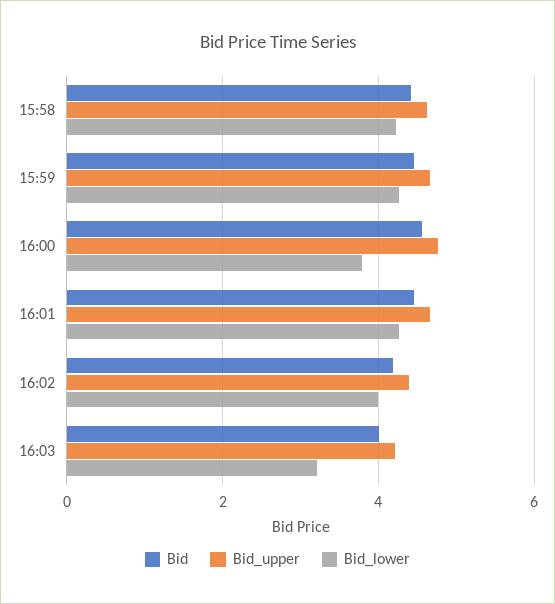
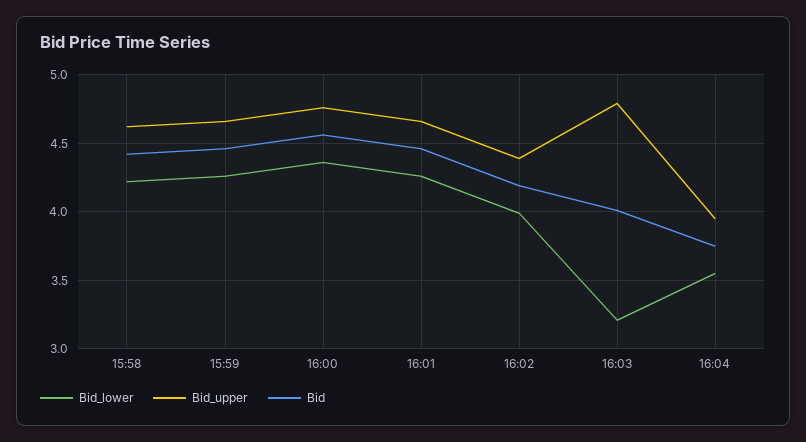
Bid_lower, 16:00: 3.8 -> 4.35
Bid_upper, 16:03: 4.2 -> 4.8
Bid_lower, 16:04: none -> 3.55
Bid_upper, 16:04: none -> 3.95
Bid, 16:04: none -> 3.75

